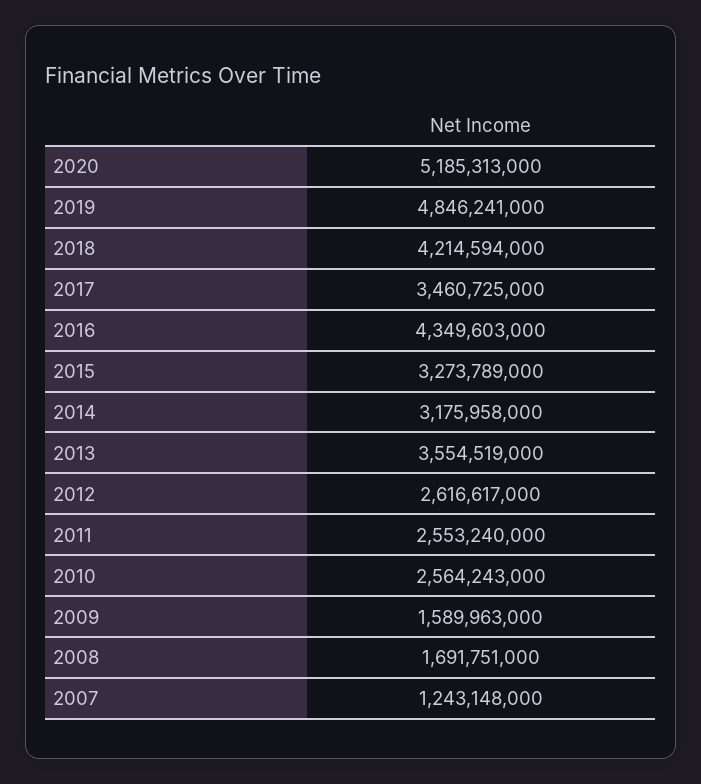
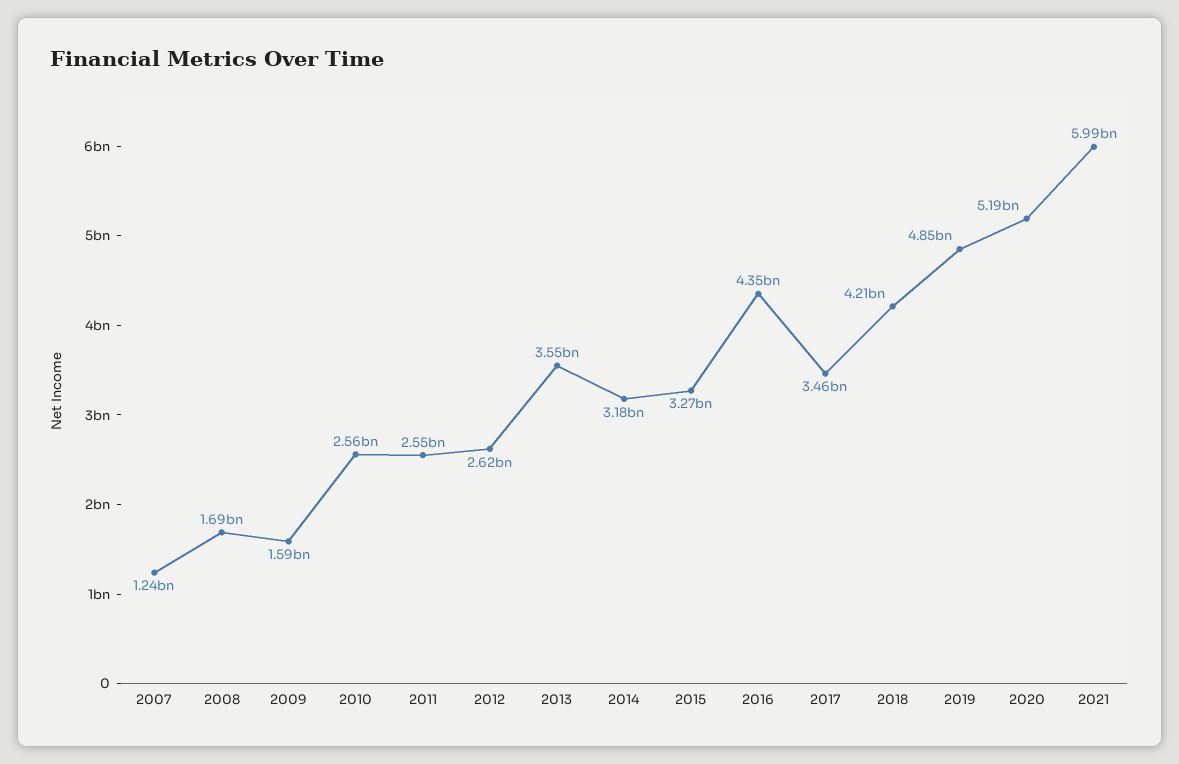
2021: none -> 5990000000

